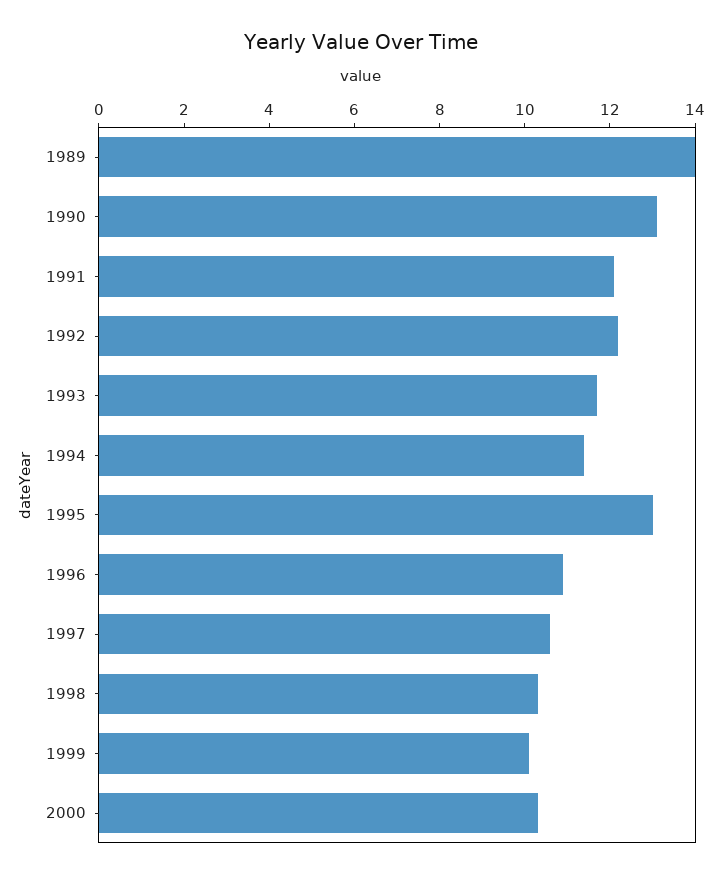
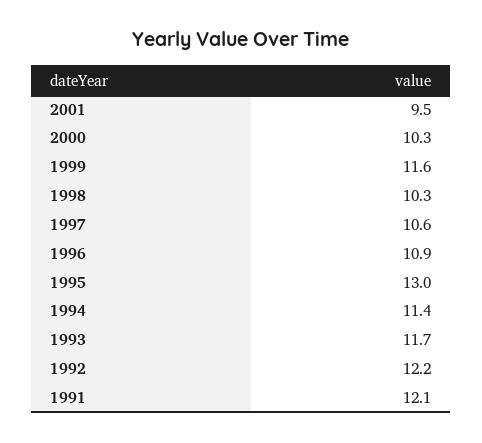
1989: 14 -> none
1990: 13 -> none
1999: 10 -> 11.6
2001: none -> 9.5

